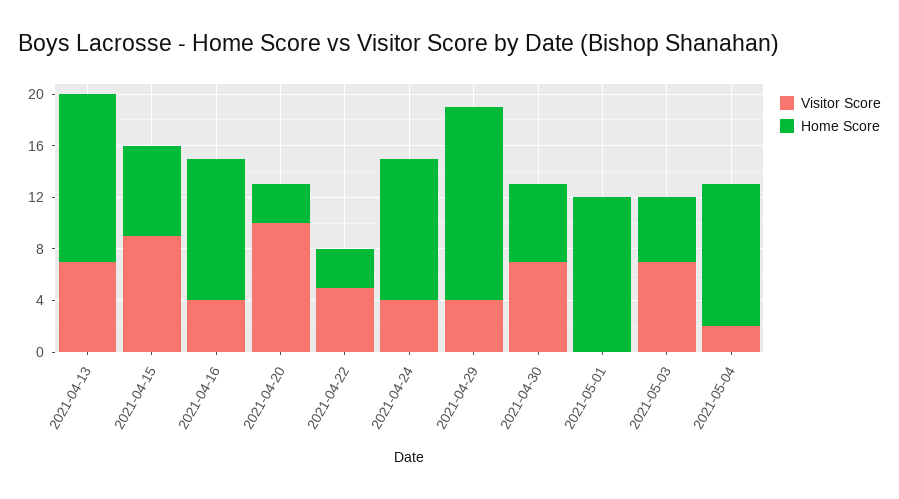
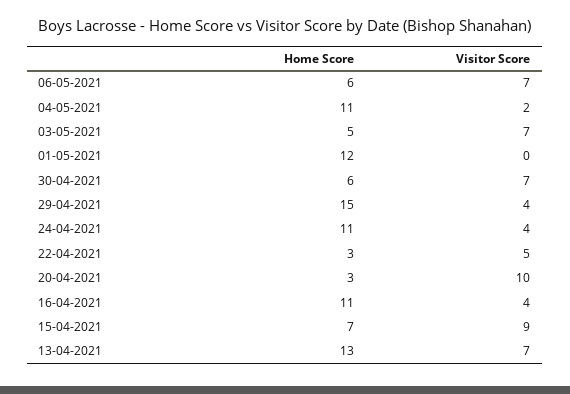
Home Score, 06-05-2021: none -> 6
Visitor Score, 06-05-2021: none -> 7

